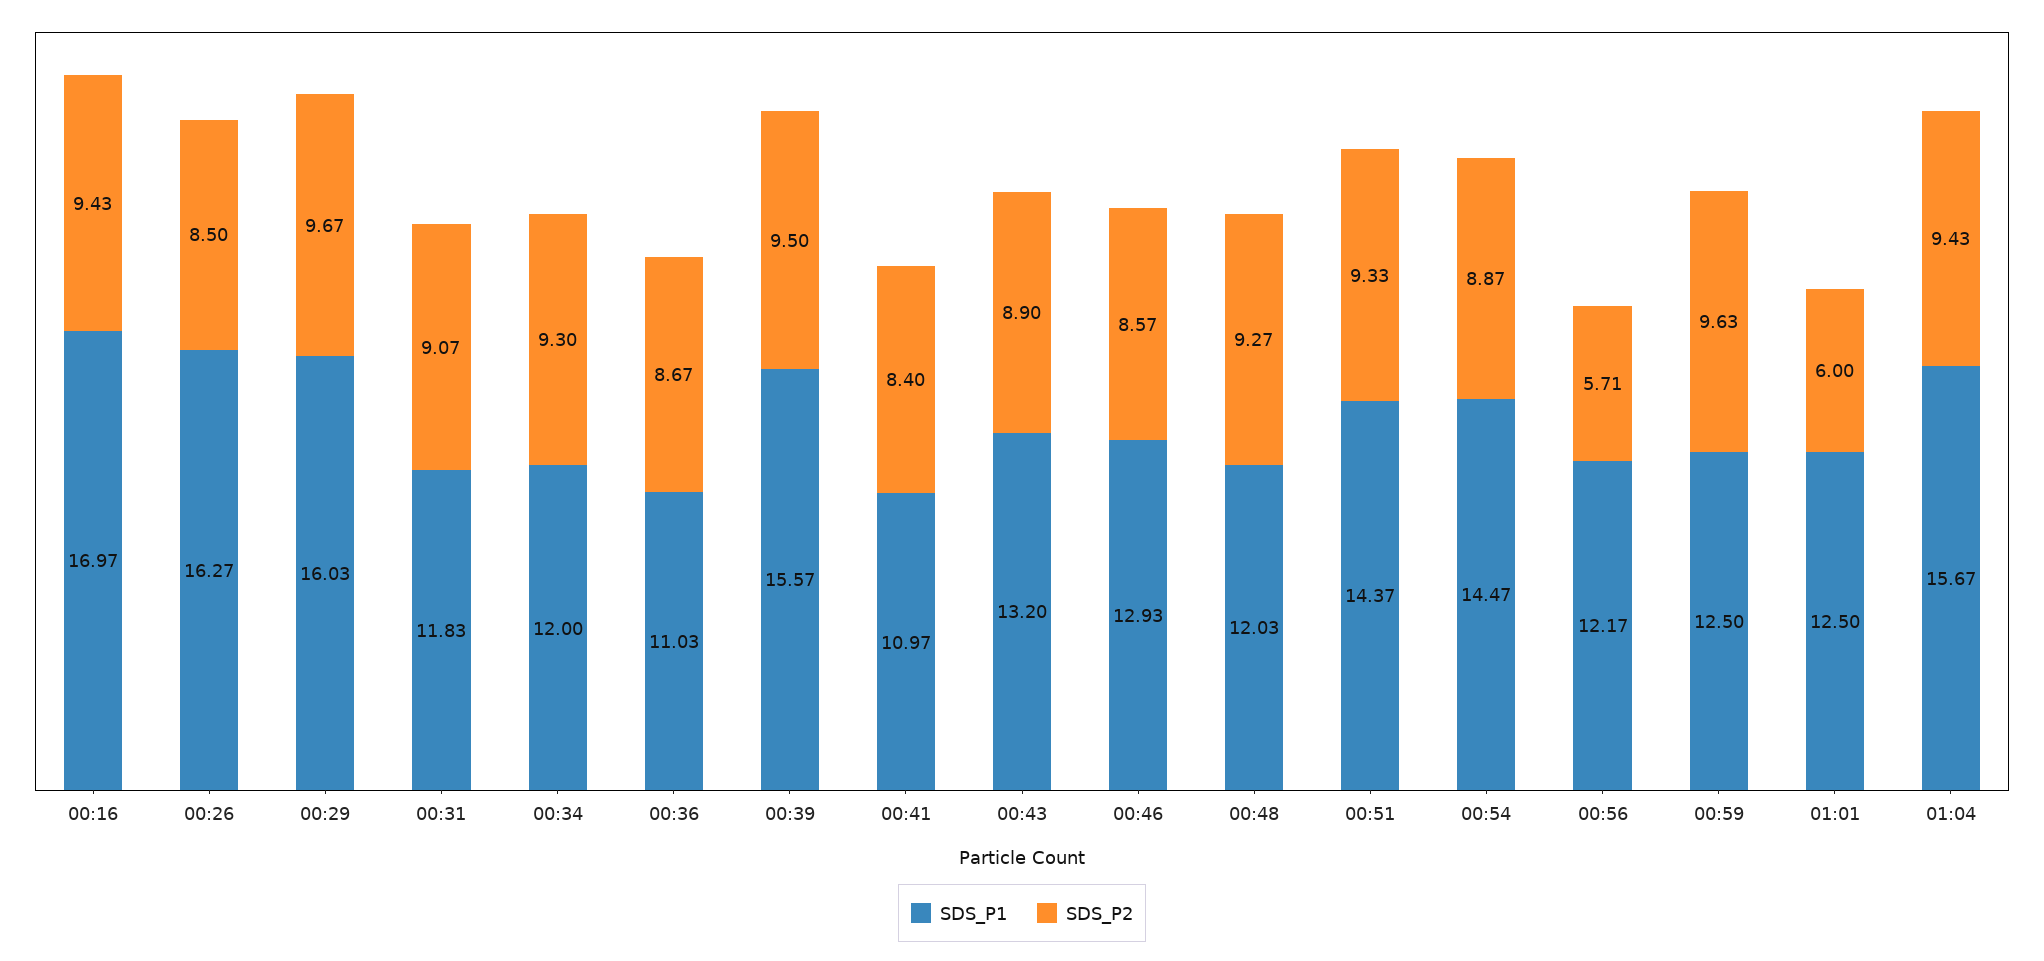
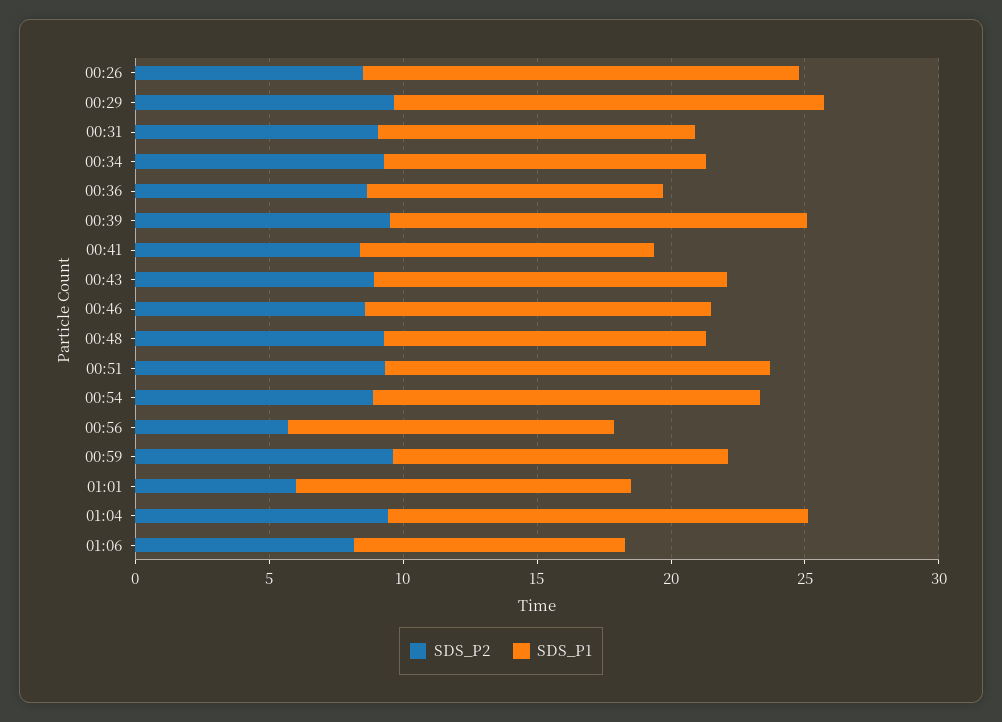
SDS_P1, 00:16: 16.97 -> none
SDS_P2, 00:16: 9.43 -> none
SDS_P2, 01:06: none -> 8
SDS_P1, 01:06: none -> 10

